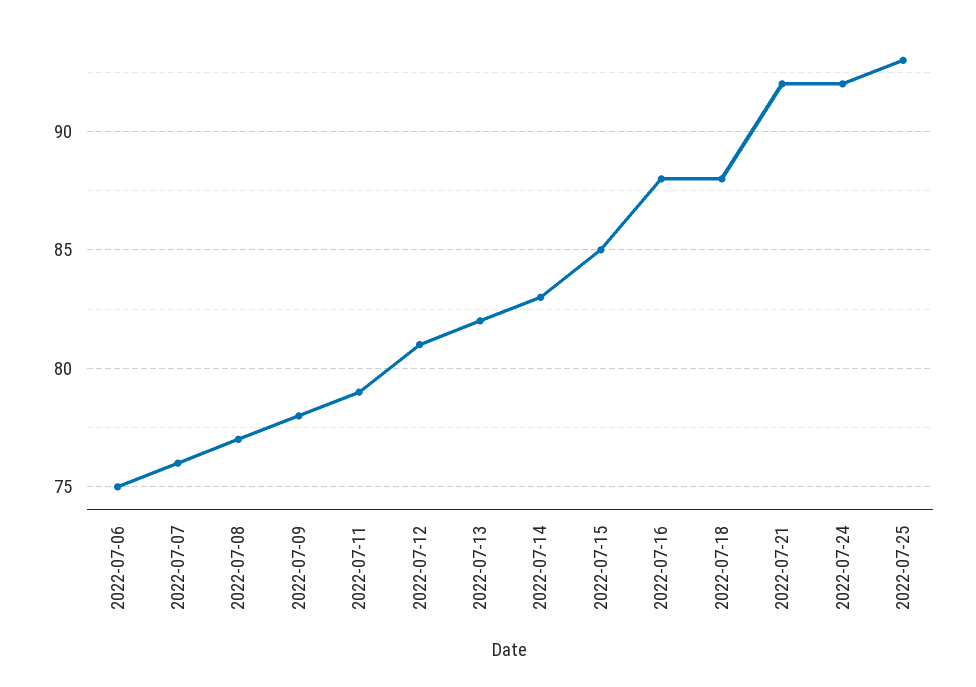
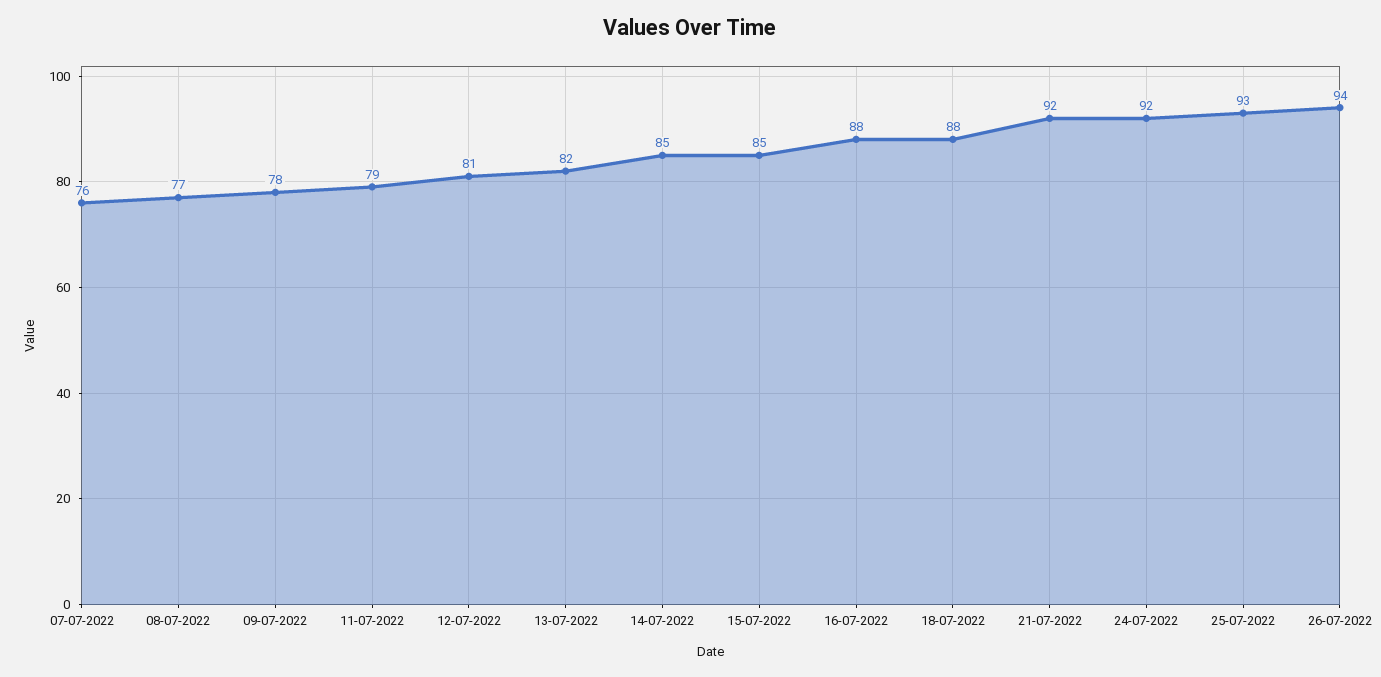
2022-07-06: 75 -> none
2022-07-14: 83 -> 85
26-07-2022: none -> 94

